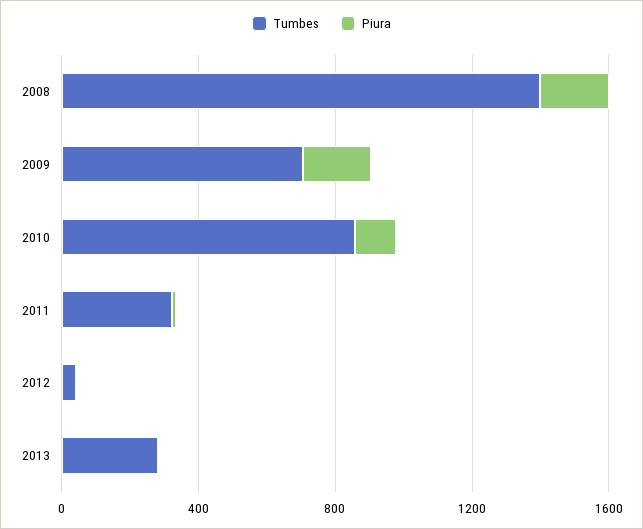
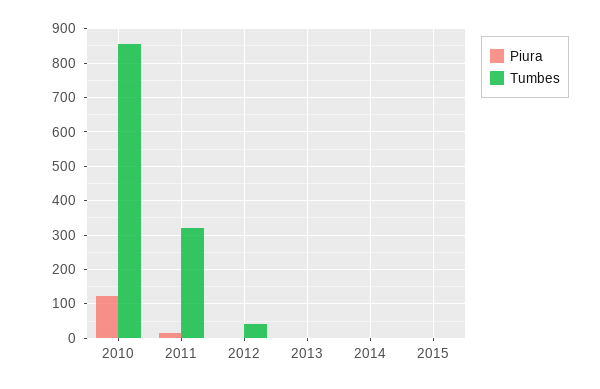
Tumbes, 2008: 1400 -> none
Piura, 2008: 200 -> none
Tumbes, 2009: 700 -> none
Piura, 2009: 200 -> none
Tumbes, 2013: 300 -> 0
Piura, 2014: none -> 0
Tumbes, 2014: none -> 0
Piura, 2015: none -> 0
Tumbes, 2015: none -> 0

